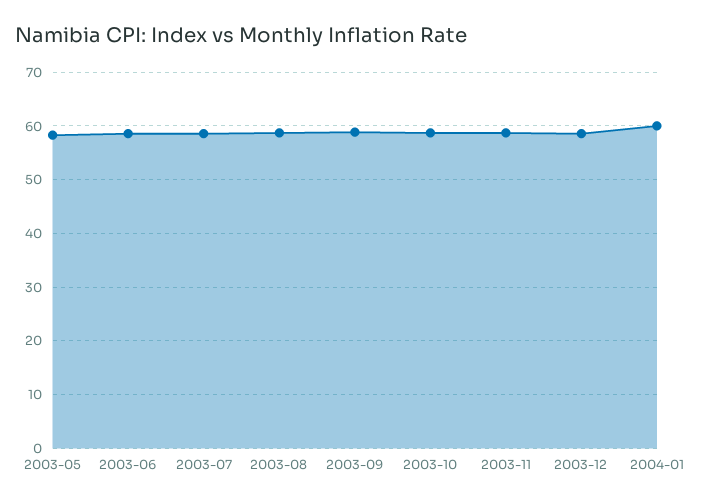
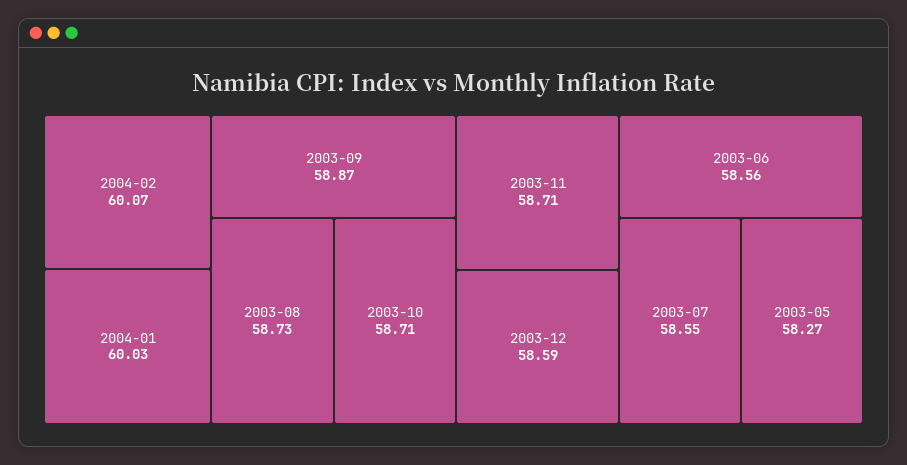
2004-02: none -> 60.07

